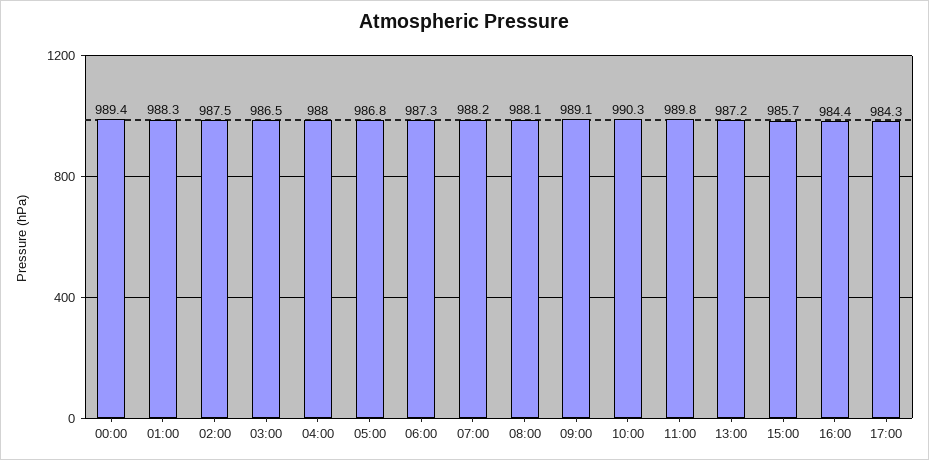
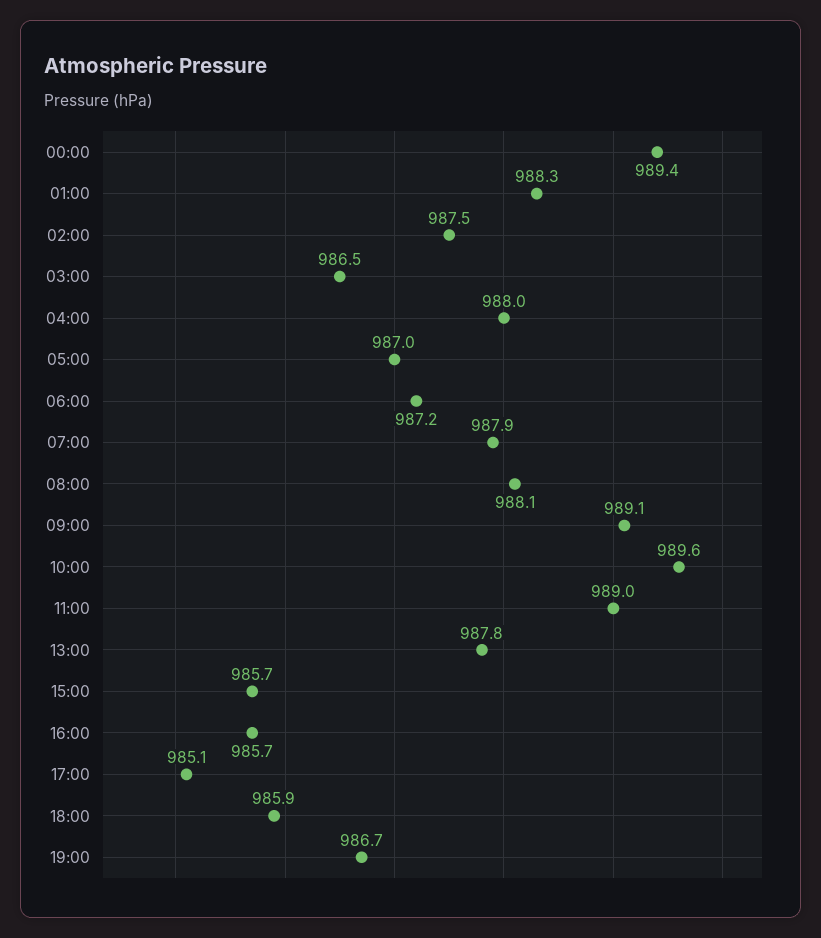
05:00: 986.8 -> 987
06:00: 987.3 -> 987.2
07:00: 988.2 -> 987.9
10:00: 990.3 -> 989.6
11:00: 989.8 -> 989
13:00: 987.2 -> 987.8
16:00: 984.4 -> 985.7
17:00: 984.3 -> 985.1
18:00: none -> 985.9
19:00: none -> 986.7

